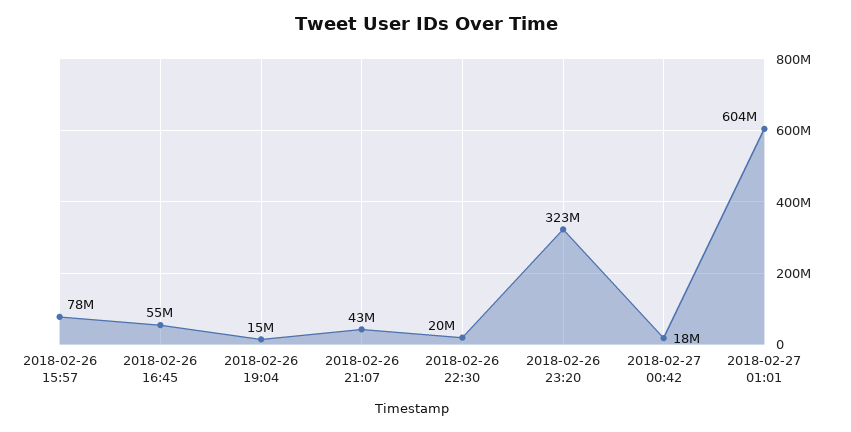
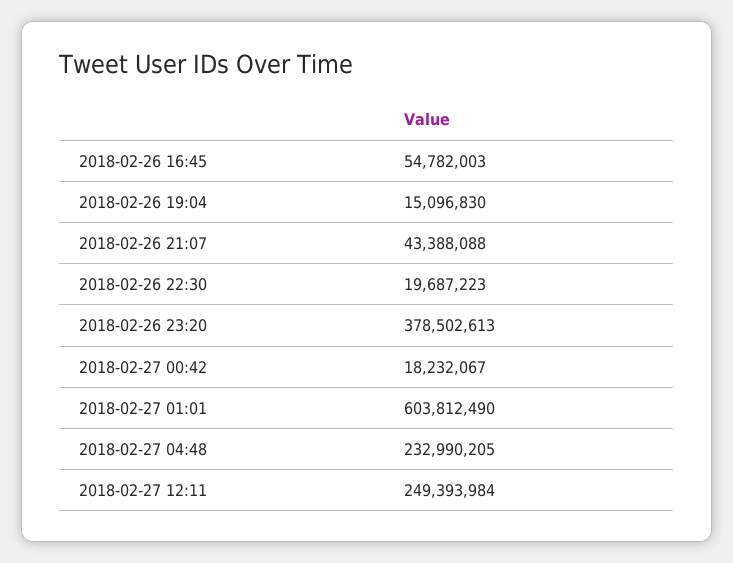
2018-02-26 15:57: 78000000 -> none
2018-02-26 23:20: 323000000 -> 378502613
2018-02-27 04:48: none -> 232990205
2018-02-27 12:11: none -> 249393984

